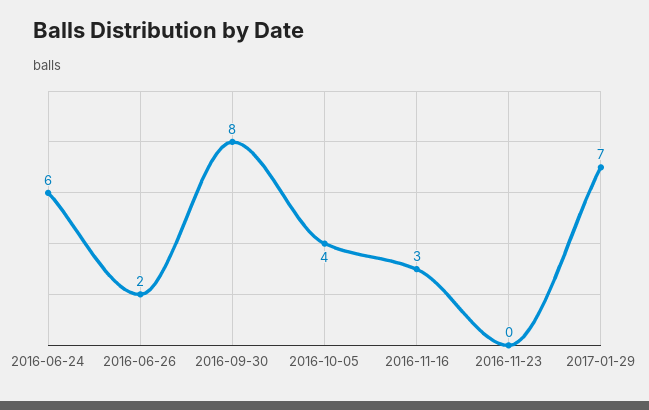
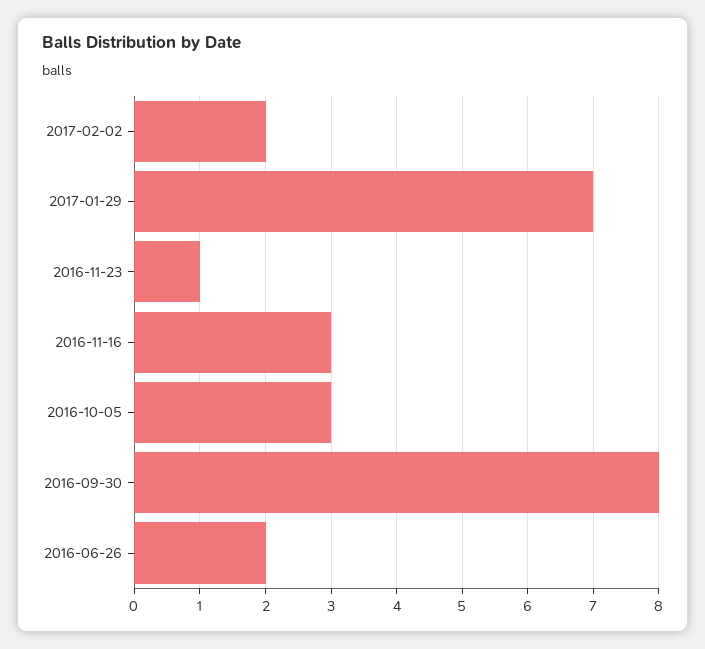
2016-06-24: 6 -> none
2016-10-05: 4 -> 3
2016-11-23: 0 -> 1
2017-02-02: none -> 2

